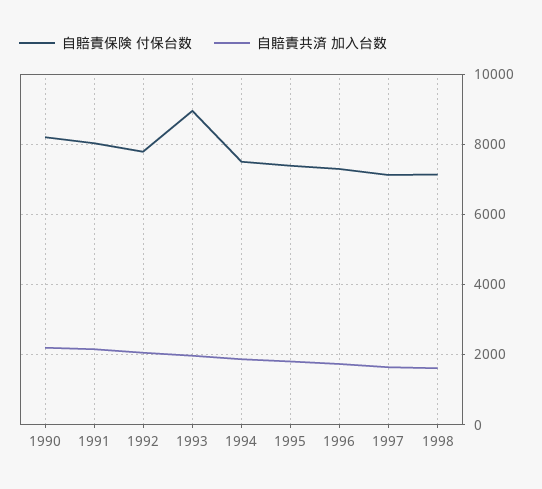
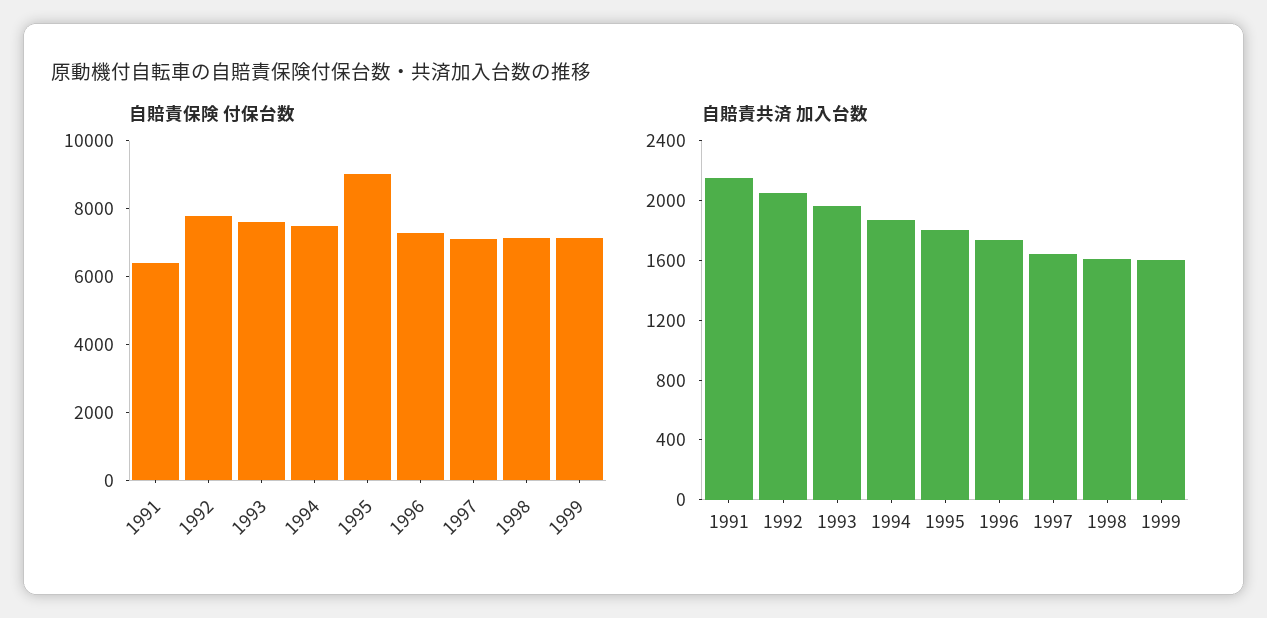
自賠責保険 付保台数, 1990: 8200 -> none
自賠責共済 加入台数, 1990: 2200 -> none
自賠責保険 付保台数, 1991: 8000 -> 6500
自賠責保険 付保台数, 1993: 9000 -> 7500
自賠責保険 付保台数, 1995: 7400 -> 9000
自賠責保険 付保台数, 1999: none -> 7000
自賠責共済 加入台数, 1999: none -> 1600

